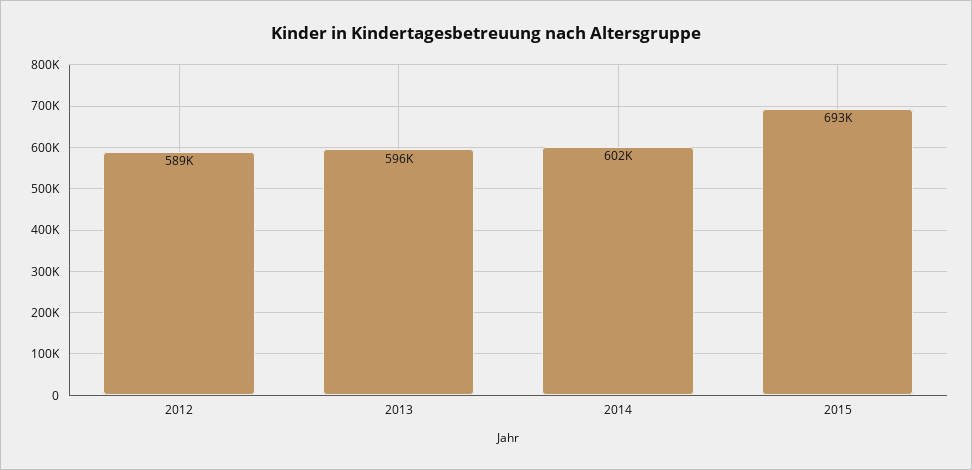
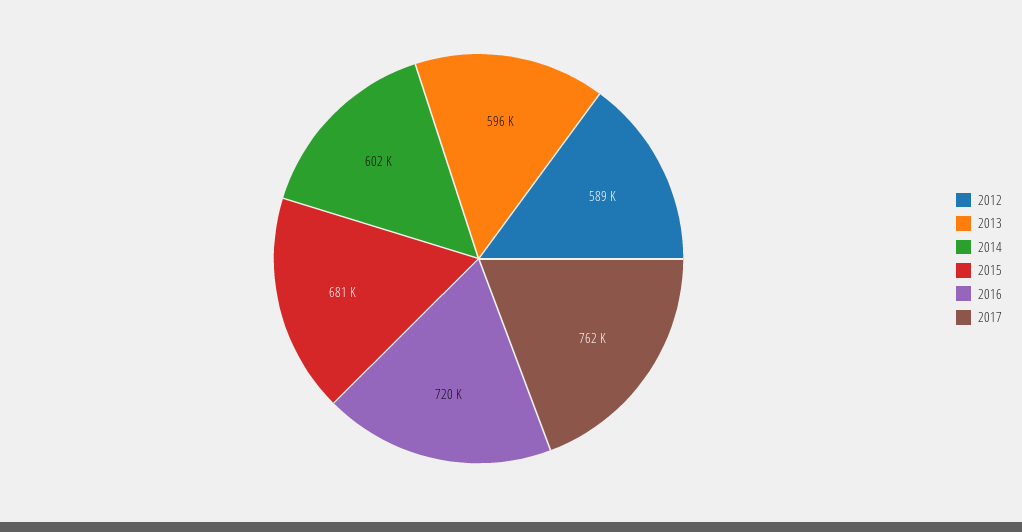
2015: 693000 -> 681000
2016: none -> 720000
2017: none -> 762000

